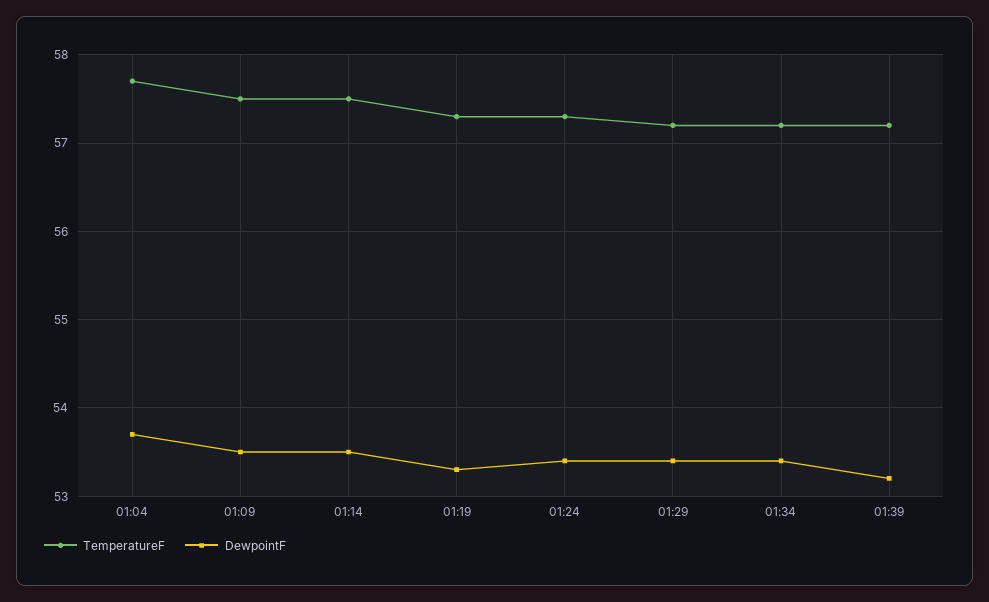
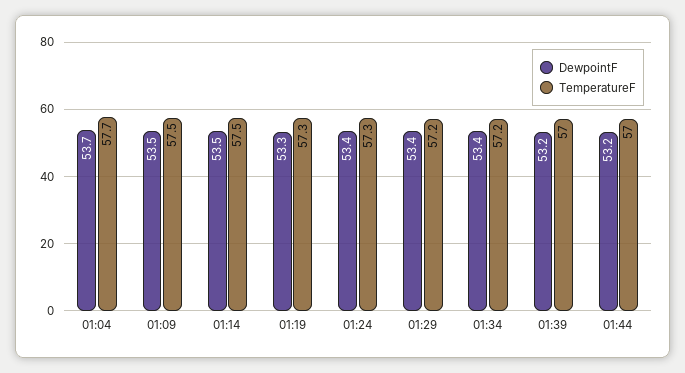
TemperatureF, 01:39: 57.2 -> 57
DewpointF, 01:44: none -> 53.2
TemperatureF, 01:44: none -> 57

